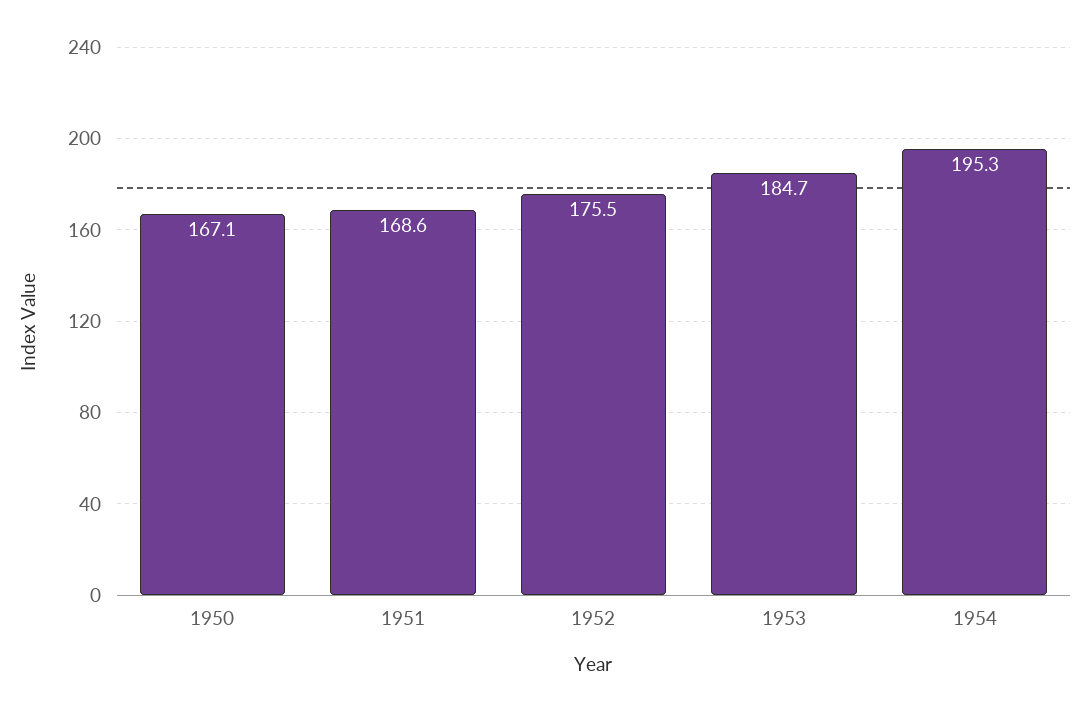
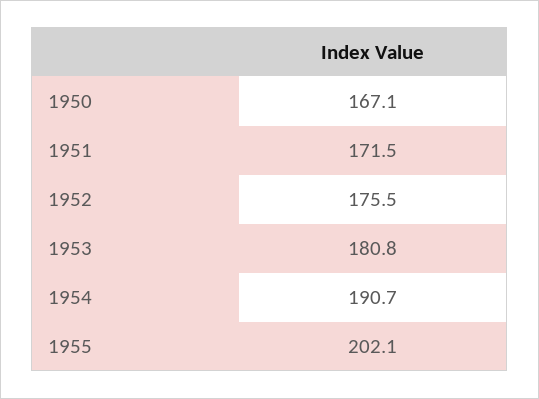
1951: 168.6 -> 171.5
1953: 184.7 -> 180.8
1954: 195.3 -> 190.7
1955: none -> 202.1

